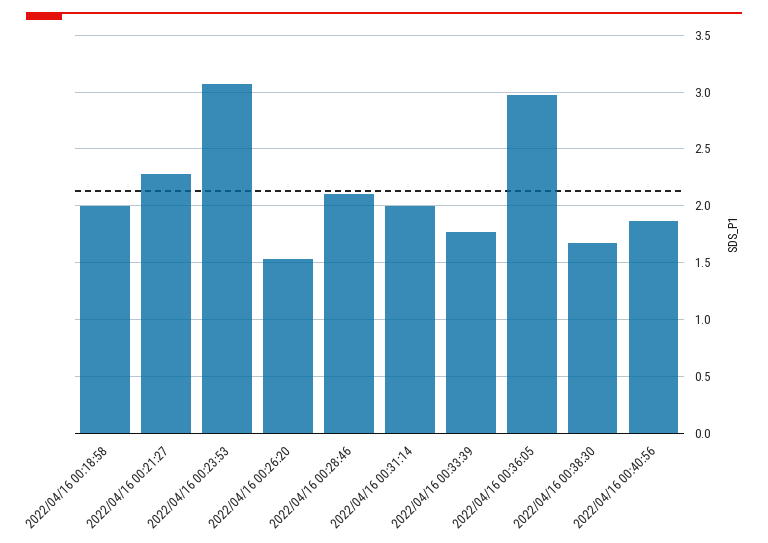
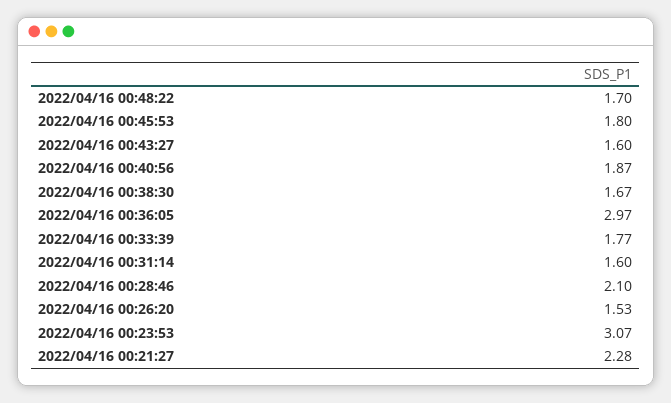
2022/04/16 00:18:58: 2 -> none
2022/04/16 00:31:14: 2 -> 1.6
2022/04/16 00:48:22: none -> 1.7
2022/04/16 00:45:53: none -> 1.8
2022/04/16 00:43:27: none -> 1.6

